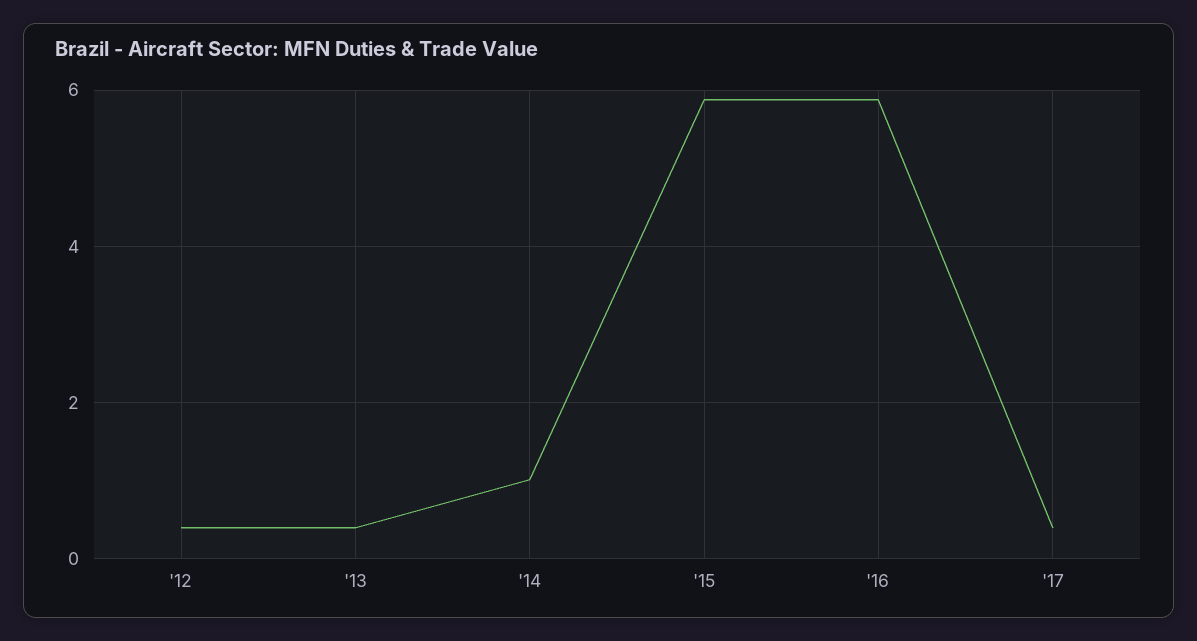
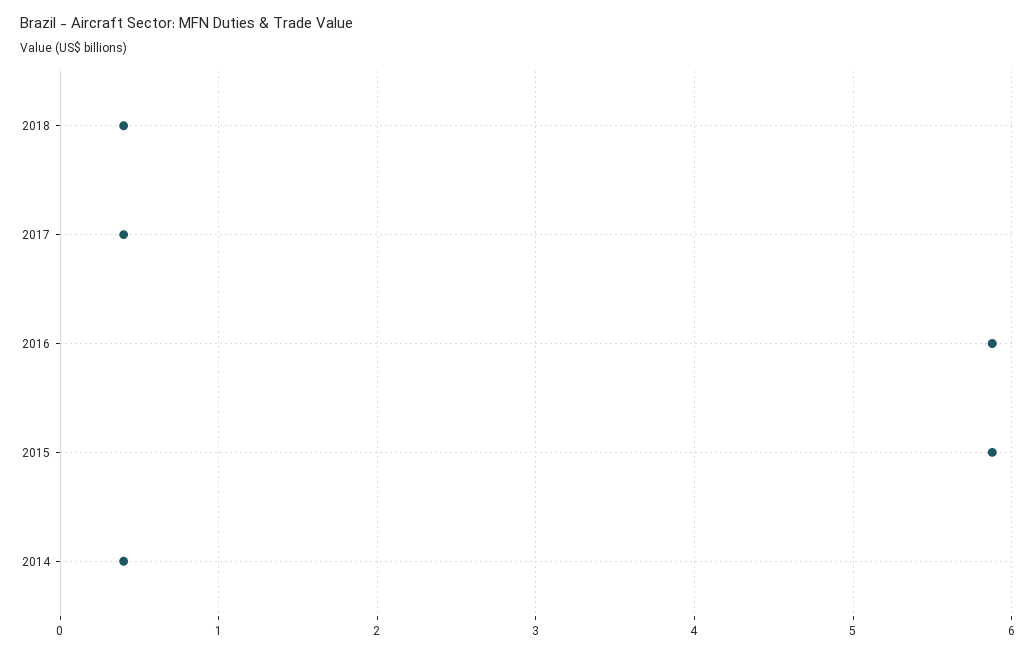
'12: 0.4 -> none
'13: 0.4 -> none
'14: 1 -> 0.4
2018: none -> 0.4

